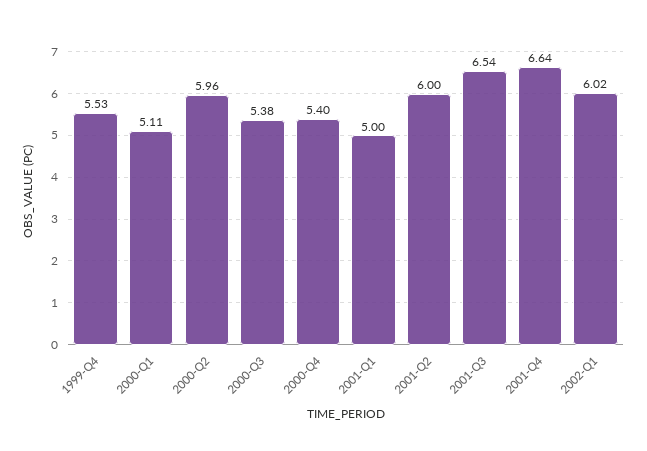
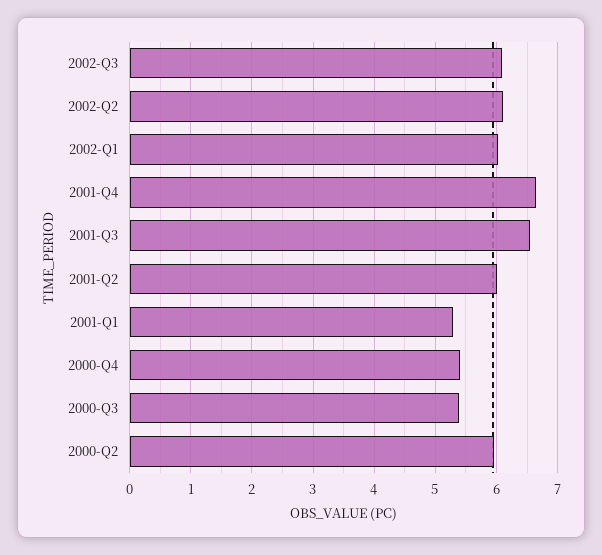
1999-Q4: 5.53 -> none
2000-Q1: 5.11 -> none
2001-Q1: 5 -> 5.3
2002-Q3: none -> 6.1
2002-Q2: none -> 6.1

